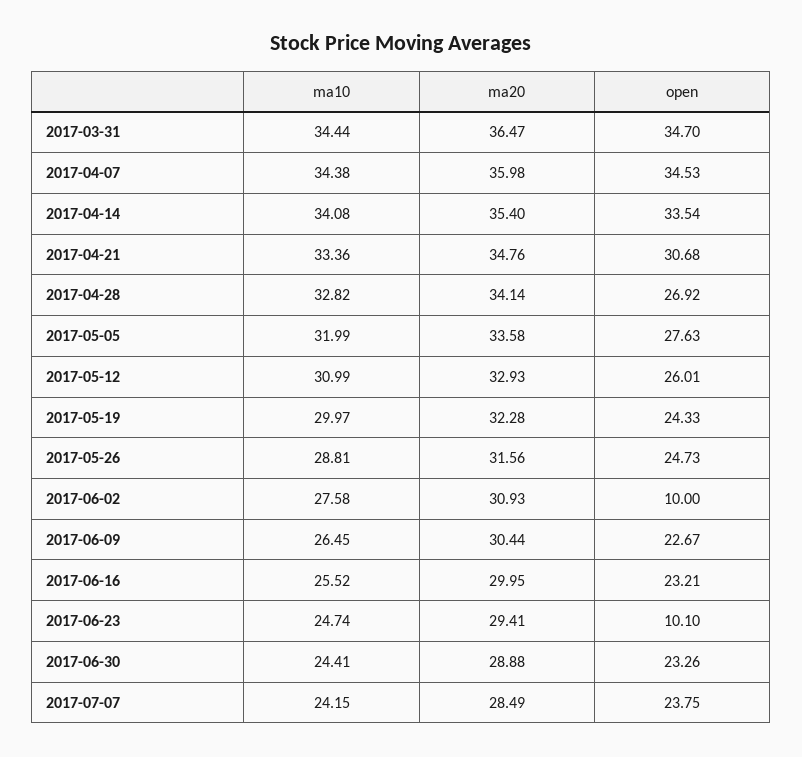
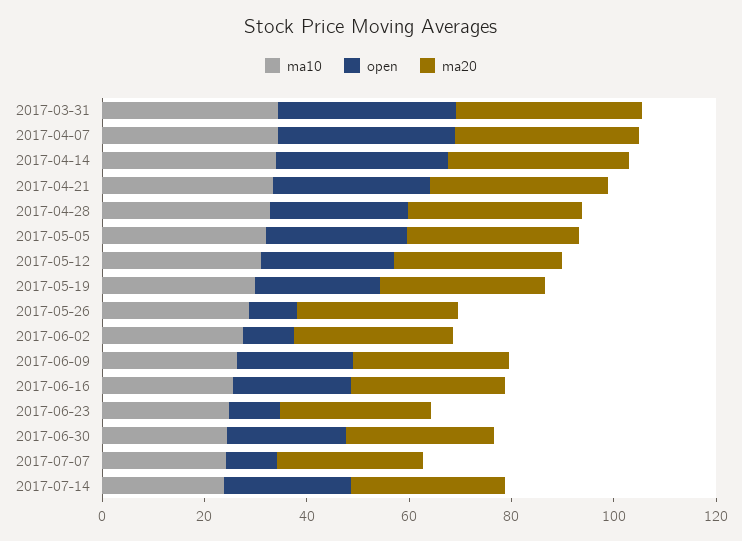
open, 2017-05-26: 24.73 -> 10
open, 2017-07-07: 23.75 -> 10
ma10, 2017-07-14: none -> 25
open, 2017-07-14: none -> 25
ma20, 2017-07-14: none -> 30

